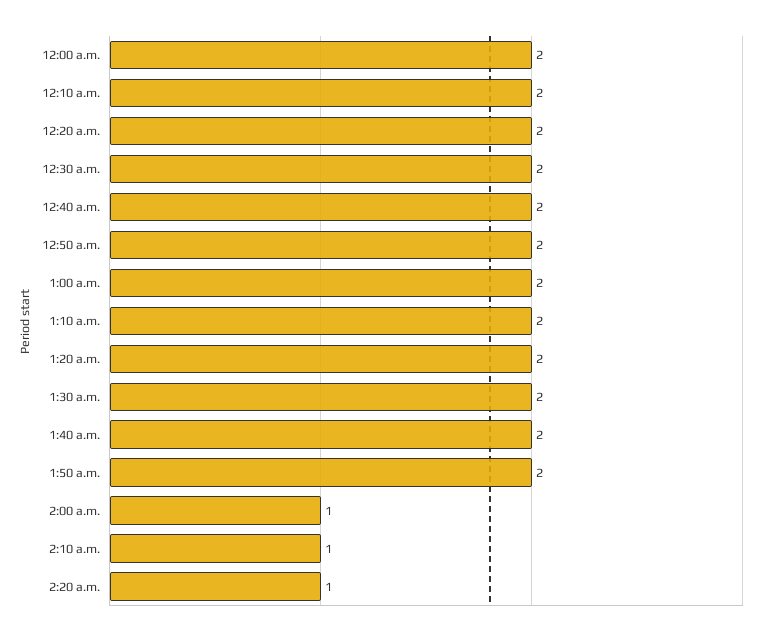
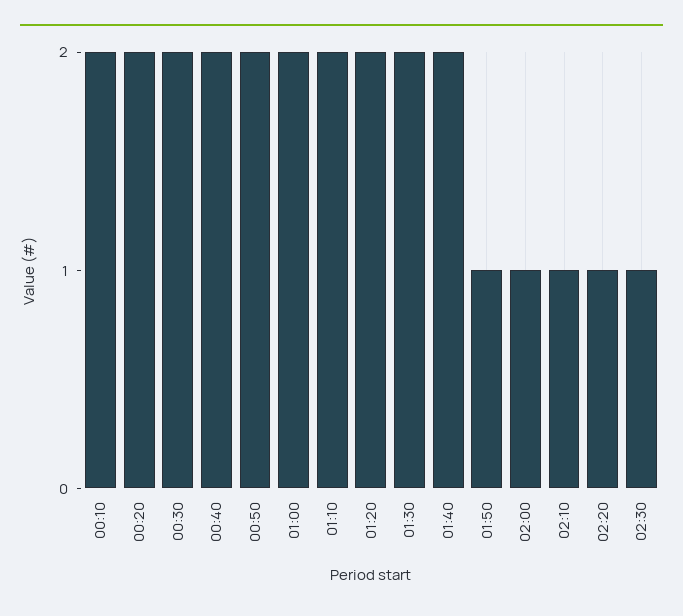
12:00 a.m.: 2 -> none
1:50 a.m.: 2 -> 1
02:30: none -> 1

